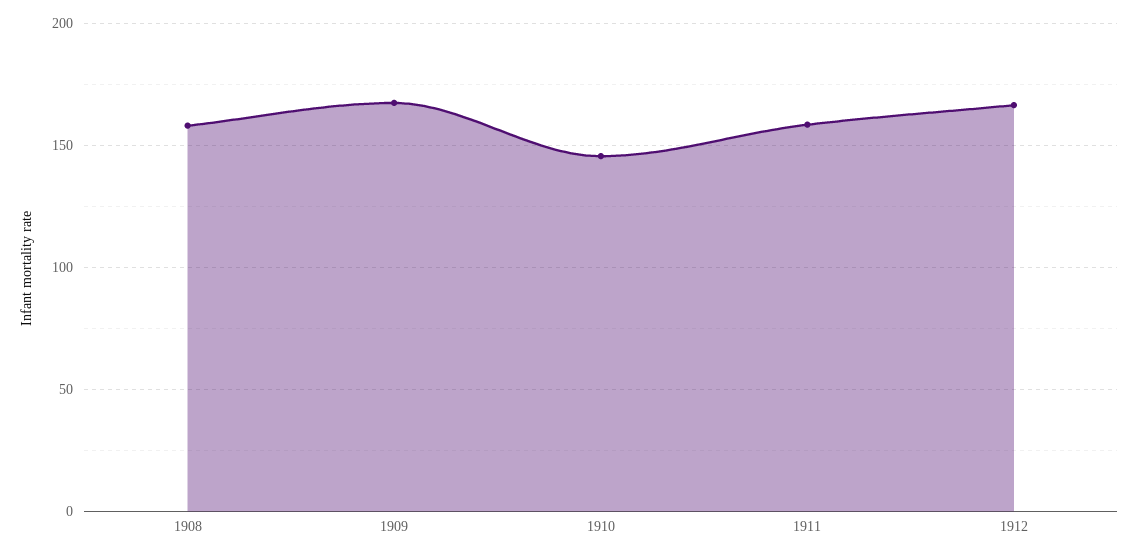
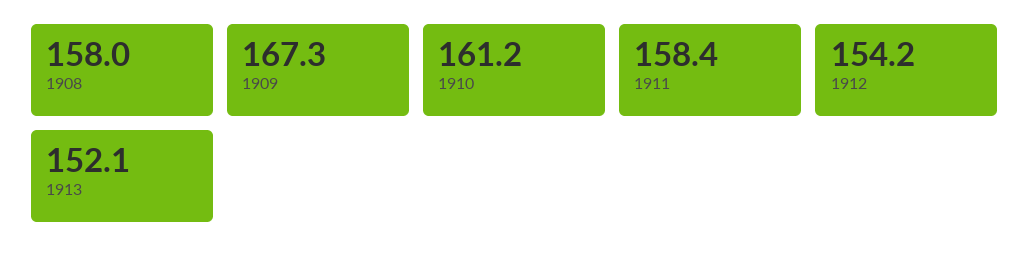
1910: 145 -> 161.2
1912: 165 -> 154.2
1913: none -> 152.1

